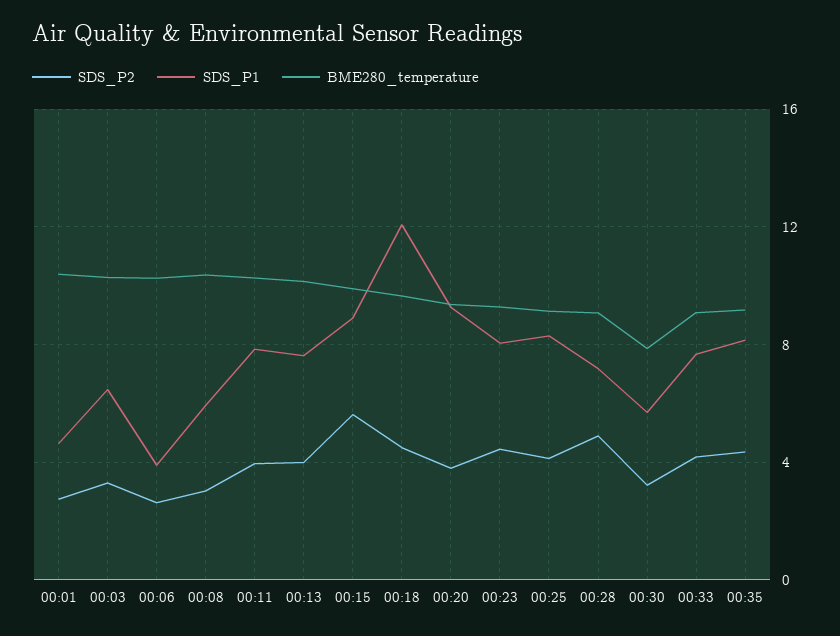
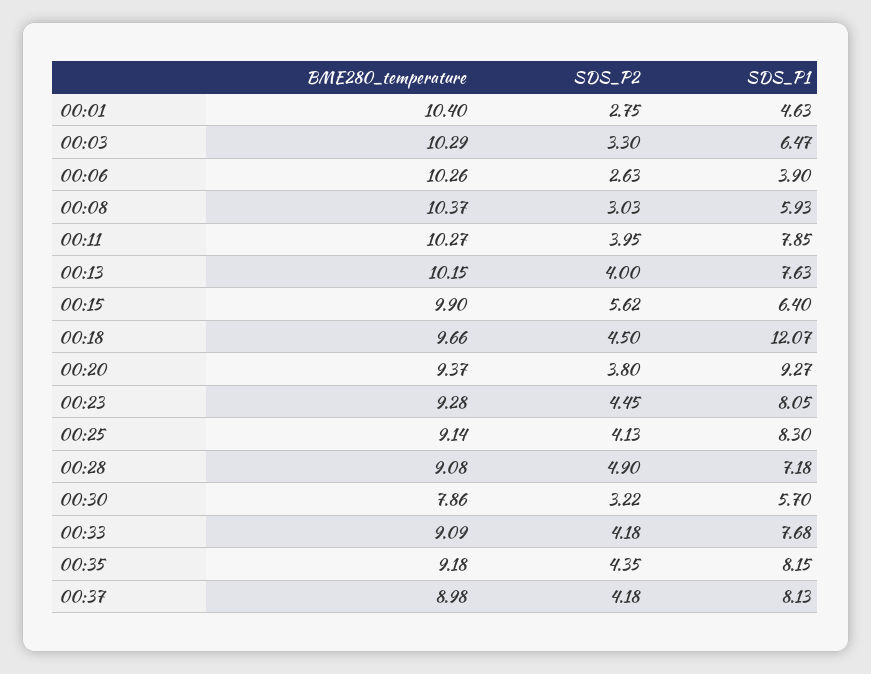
SDS_P1, 00:15: 9 -> 6.4
BME280_temperature, 00:37: none -> 8.98
SDS_P2, 00:37: none -> 4.18
SDS_P1, 00:37: none -> 8.13

